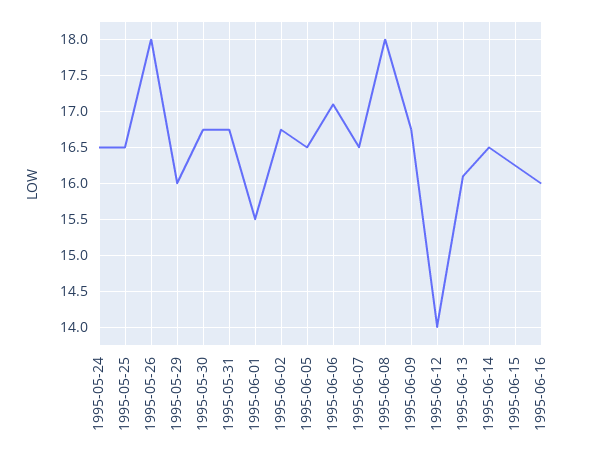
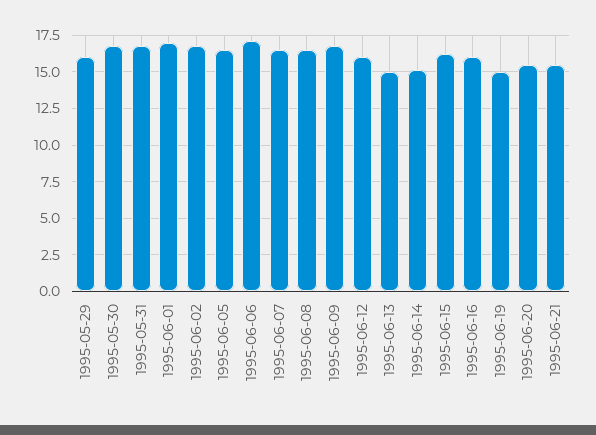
1995-05-24: 16.5 -> none
1995-05-25: 16.5 -> none
1995-05-26: 18 -> none
1995-06-01: 15.5 -> 17
1995-06-08: 18 -> 16.5
1995-06-12: 14 -> 16
1995-06-13: 16.1 -> 15
1995-06-14: 16.5 -> 15
1995-06-19: none -> 15
1995-06-20: none -> 15.5
1995-06-21: none -> 15.5

